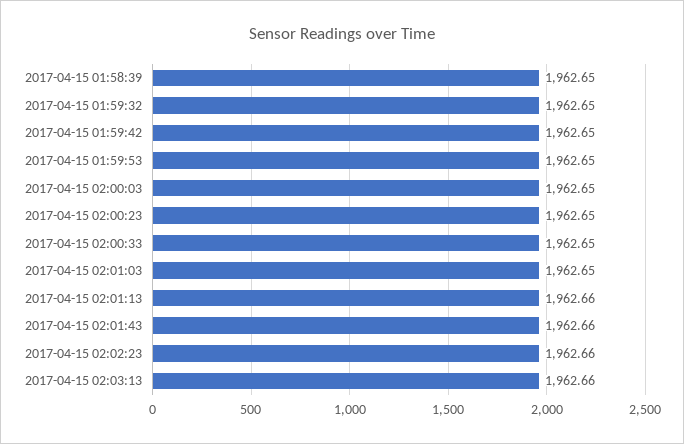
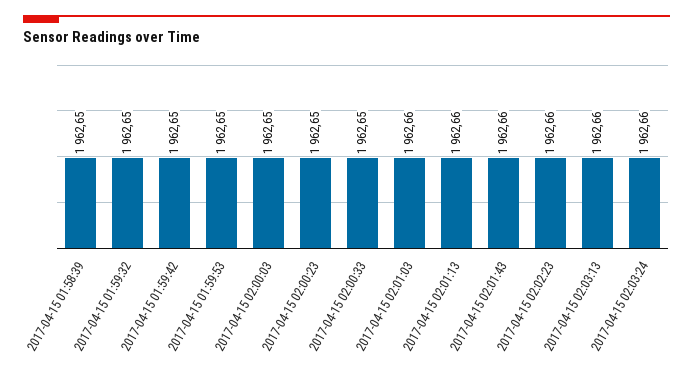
2017-04-15 02:01:03: 1962.65 -> 1962.66
2017-04-15 02:03:24: none -> 1962.66

